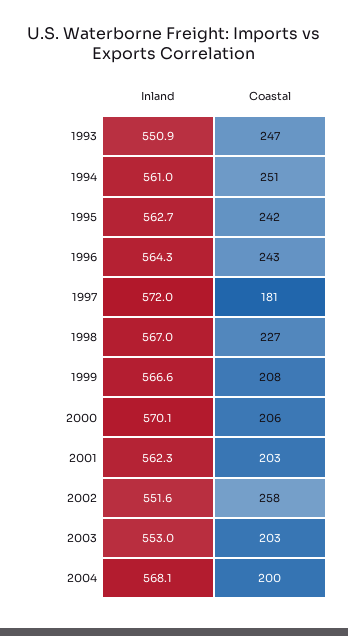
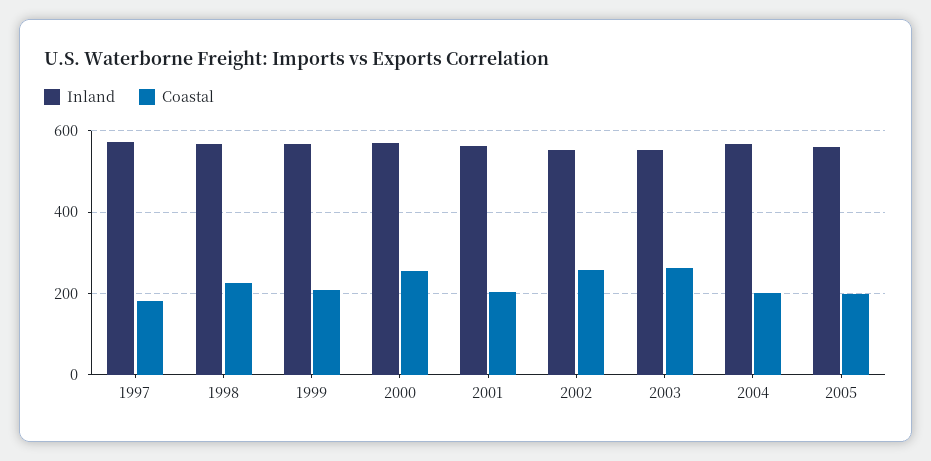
Inland, 1993: 550.9 -> none
Coastal, 1993: 247 -> none
Inland, 1994: 561 -> none
Coastal, 1994: 251 -> none
Inland, 1995: 562.7 -> none
Coastal, 1995: 242 -> none
Inland, 1996: 564.3 -> none
Coastal, 1996: 243 -> none
Coastal, 2000: 206 -> 260
Coastal, 2003: 203 -> 260
Inland, 2005: none -> 560
Coastal, 2005: none -> 200

